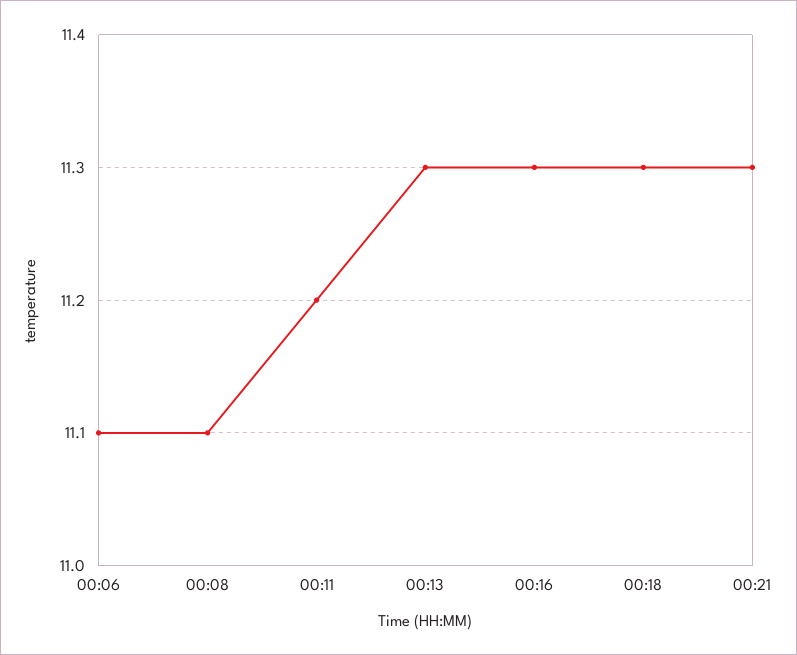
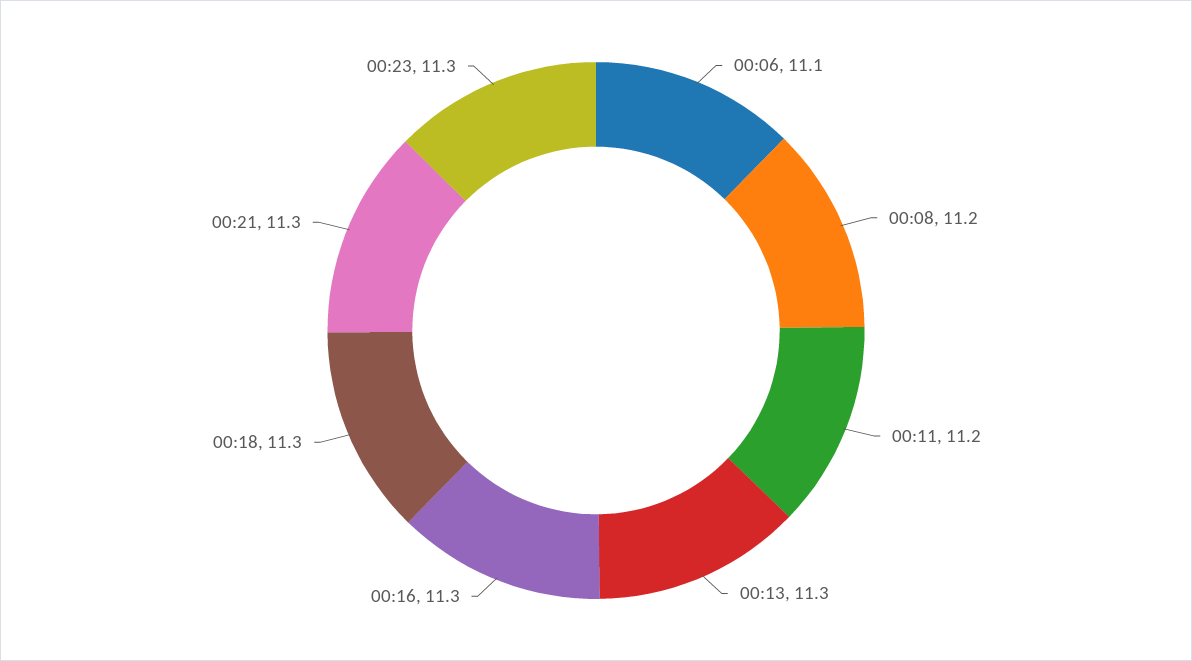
00:08: 11.1 -> 11.2
00:23: none -> 11.3

